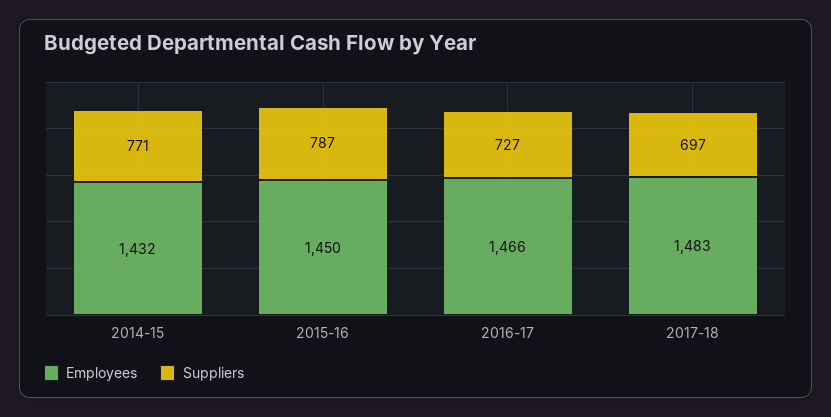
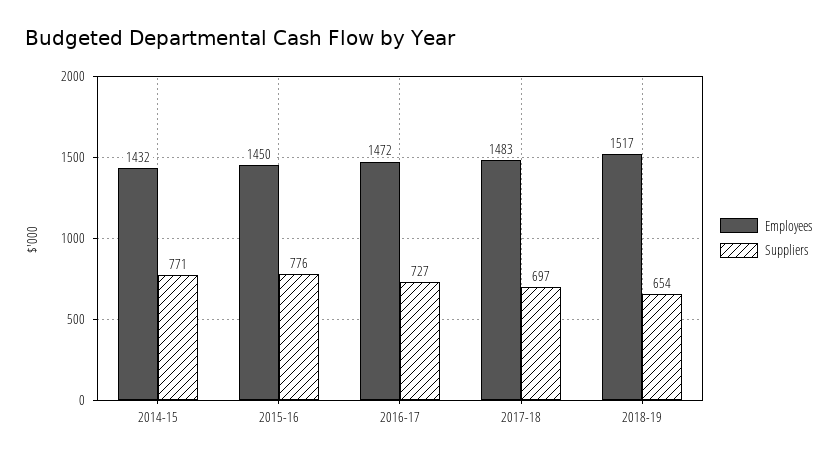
Suppliers, 2015-16: 787 -> 776
Employees, 2016-17: 1466 -> 1472
Employees, 2018-19: none -> 1517
Suppliers, 2018-19: none -> 654

